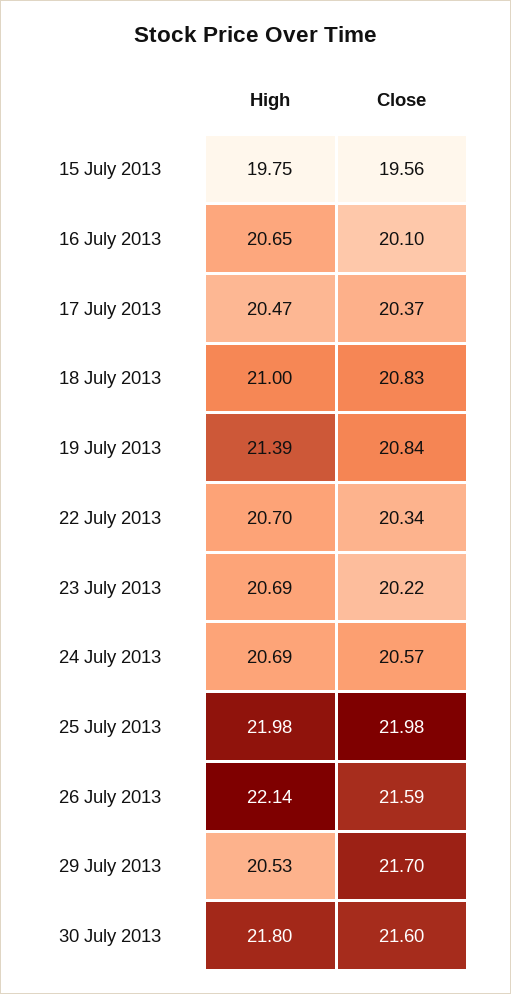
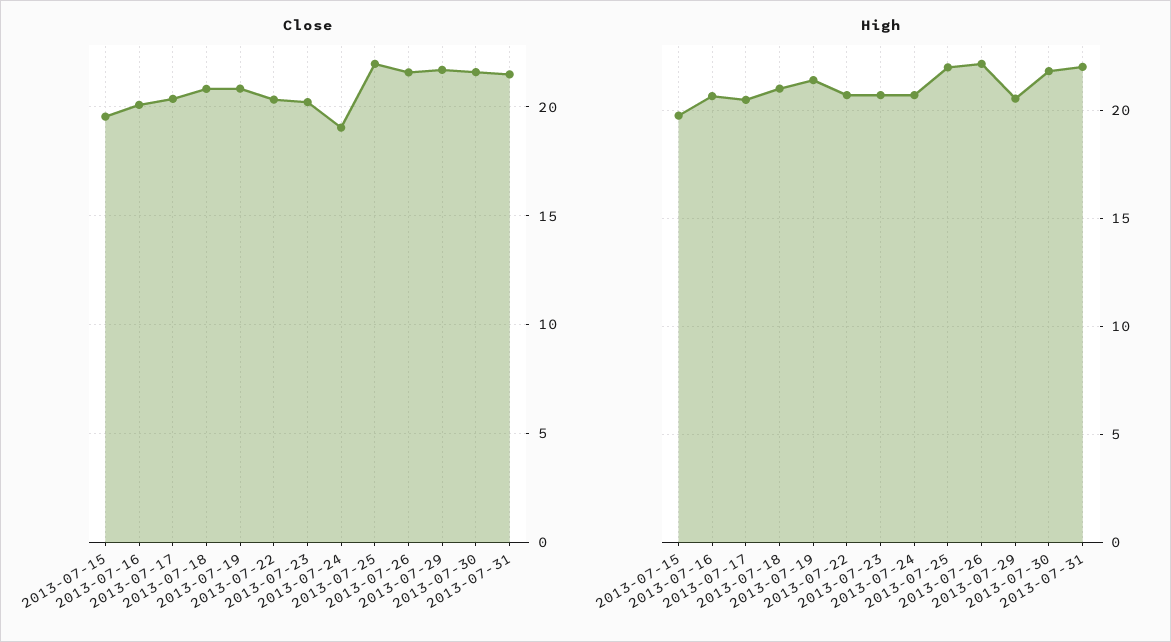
Close, 24 July 2013: 20.57 -> 19
Close, 2013-07-31: none -> 21.5
High, 2013-07-31: none -> 22

